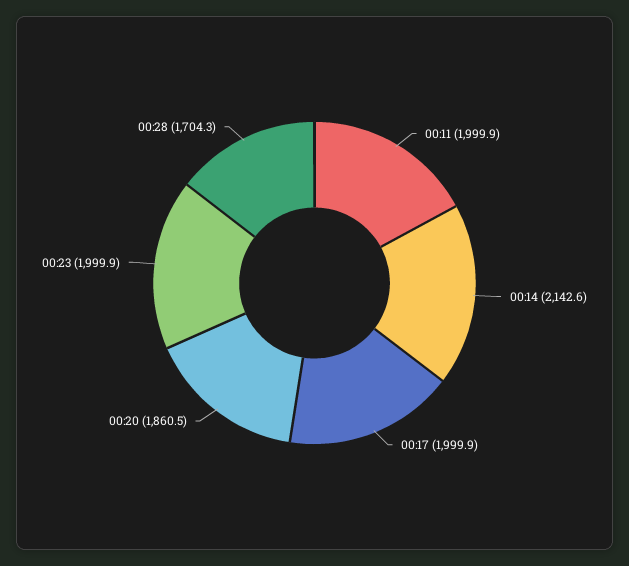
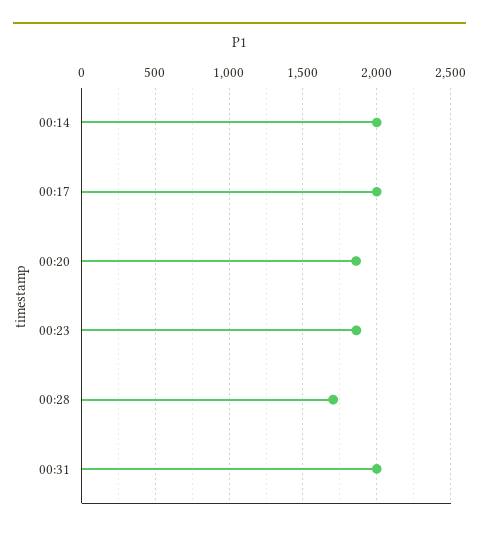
00:11: 1999.9 -> none
00:14: 2142.6 -> 2000
00:23: 1999.9 -> 1850
00:31: none -> 2000

